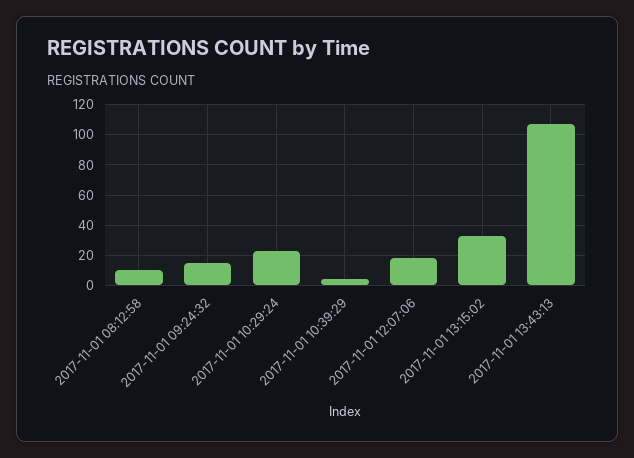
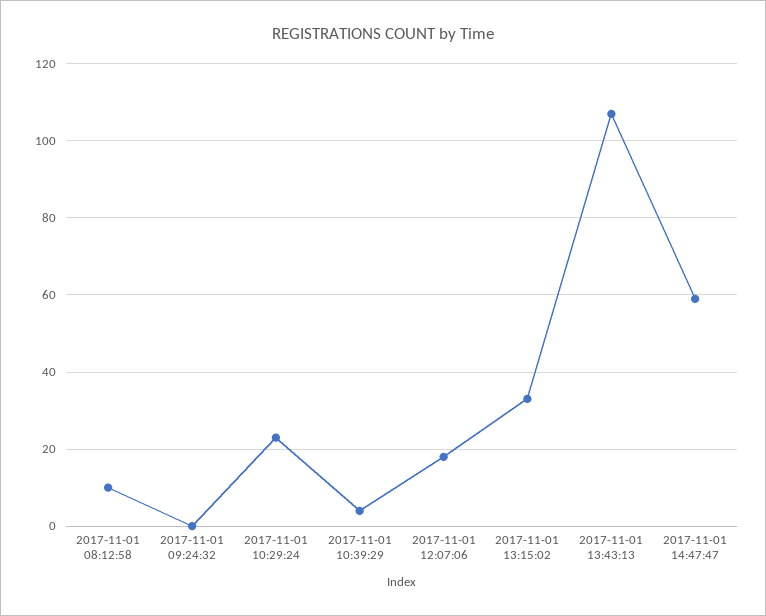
2017-11-01 09:24:32: 15 -> 0
2017-11-01 14:47:47: none -> 60

